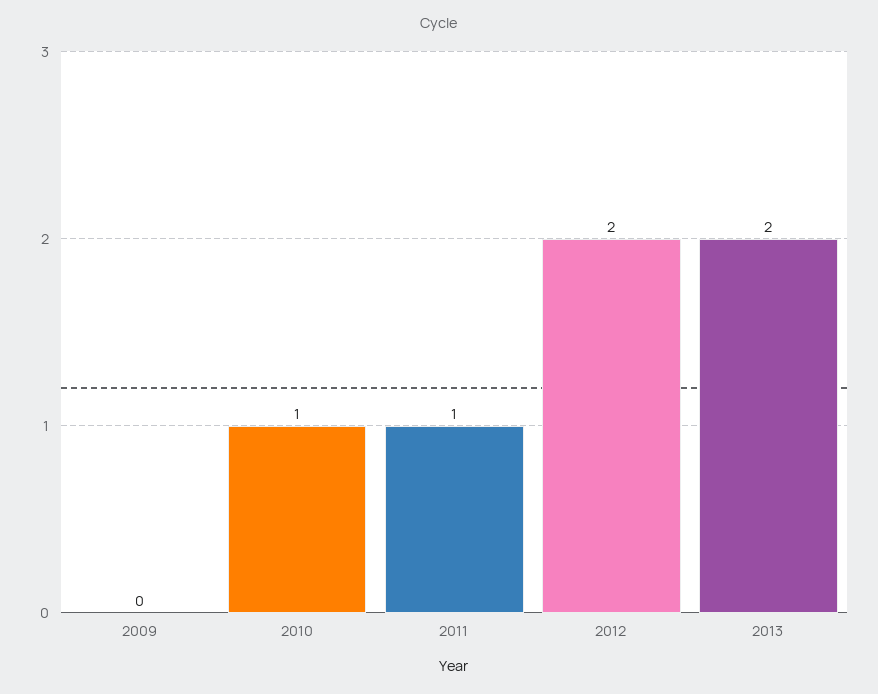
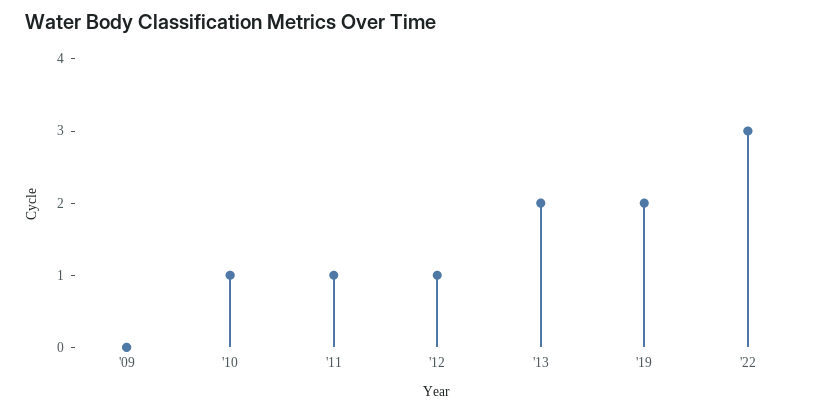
2012: 2 -> 1
'19: none -> 2
'22: none -> 3

